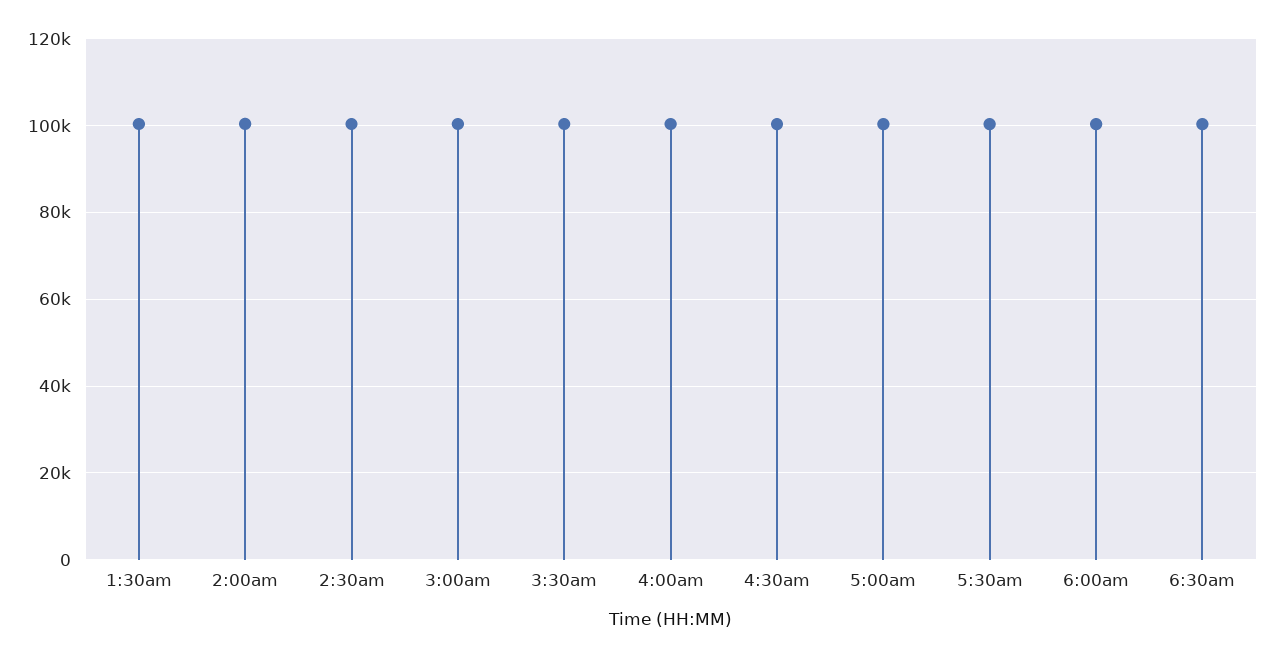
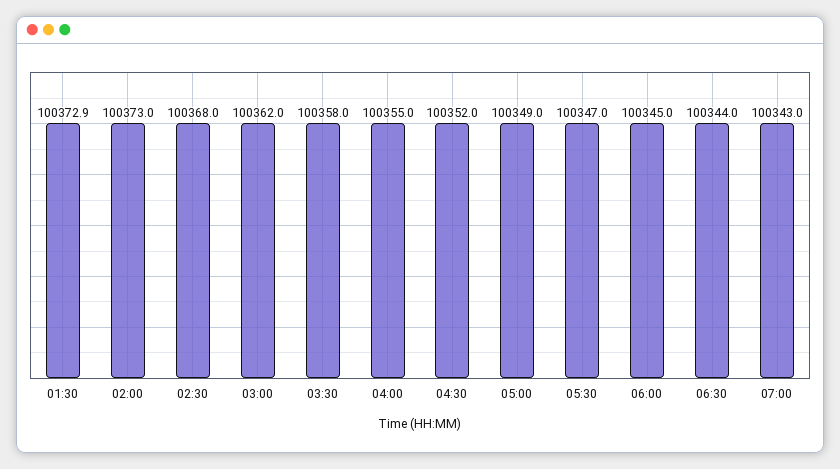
07:00: none -> 100343

